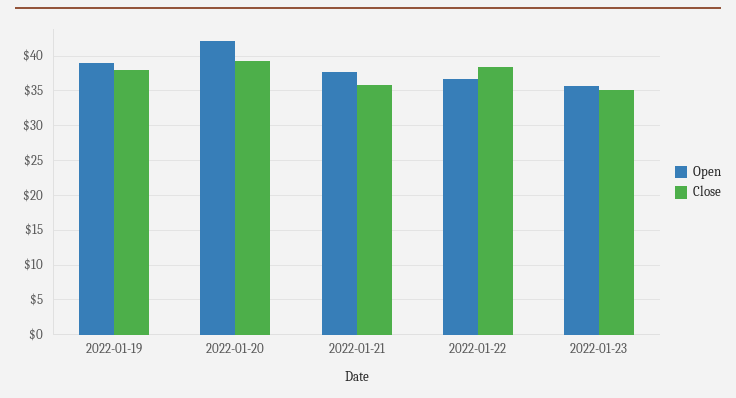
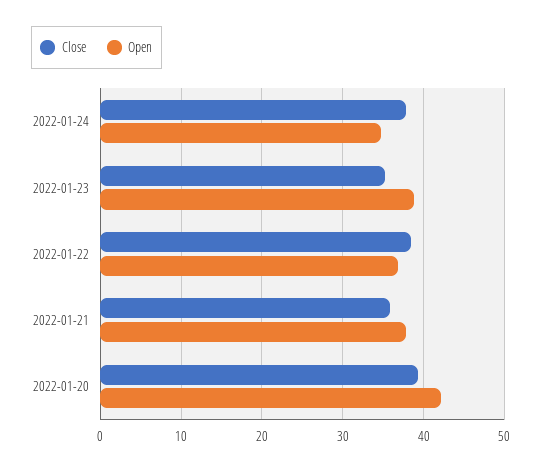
Open, 2022-01-19: 39 -> none
Close, 2022-01-19: 38 -> none
Open, 2022-01-23: 36 -> 39
Close, 2022-01-24: none -> 38
Open, 2022-01-24: none -> 35

